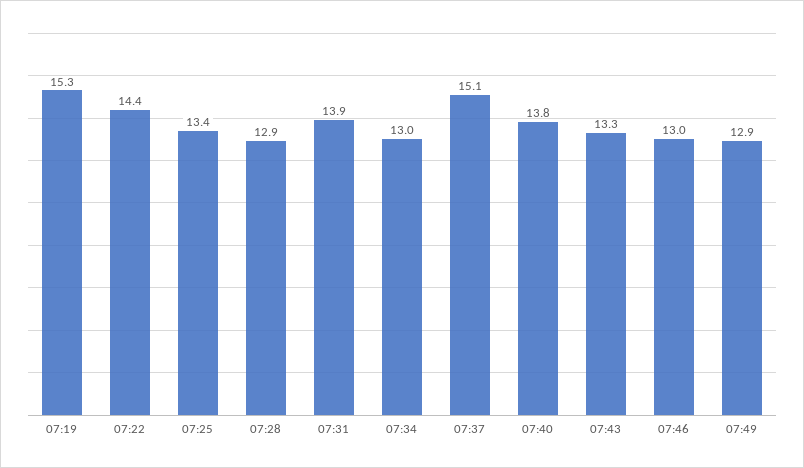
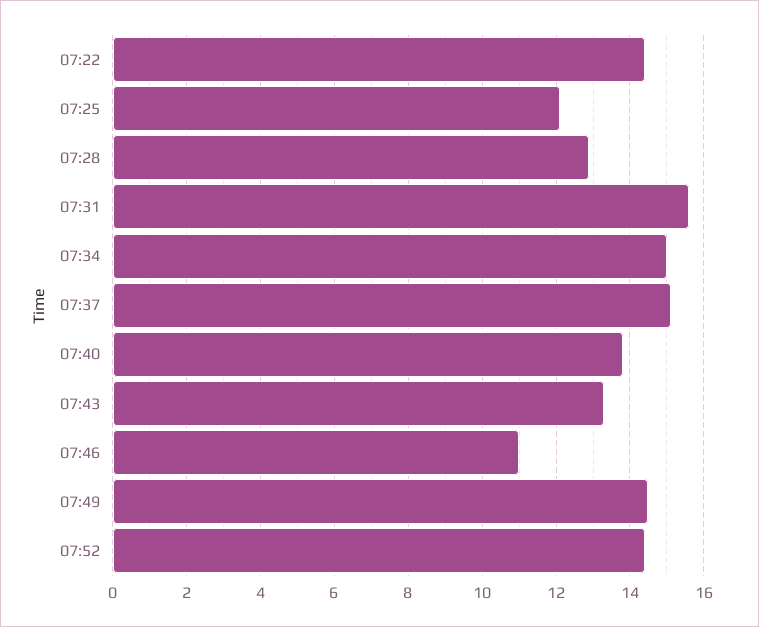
07:19: 15.3 -> none
07:25: 13.4 -> 12
07:31: 13.9 -> 15.5
07:34: 13 -> 15
07:46: 13 -> 11
07:49: 12.9 -> 14.5
07:52: none -> 14.5

